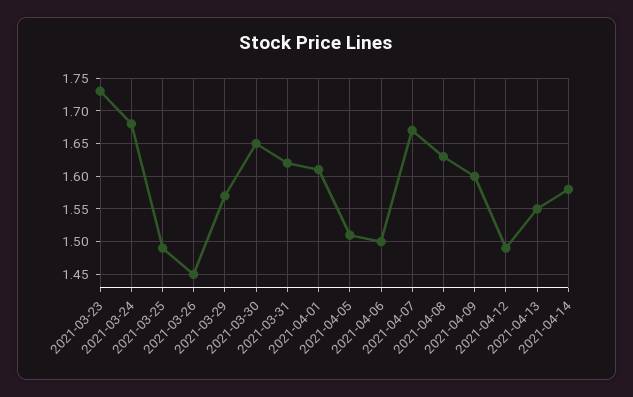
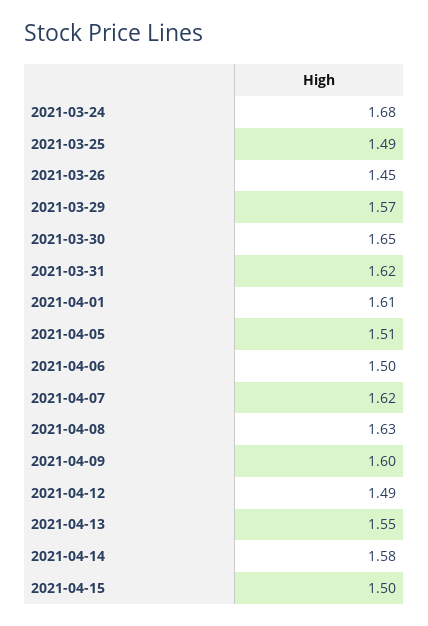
2021-03-23: 1.73 -> none
2021-04-07: 1.67 -> 1.62
2021-04-15: none -> 1.5

